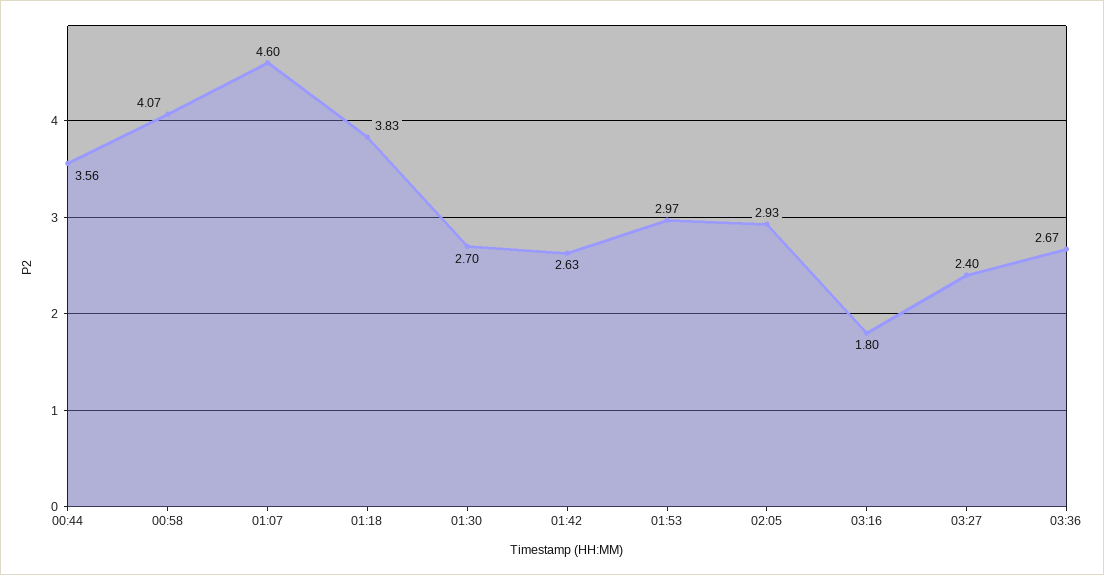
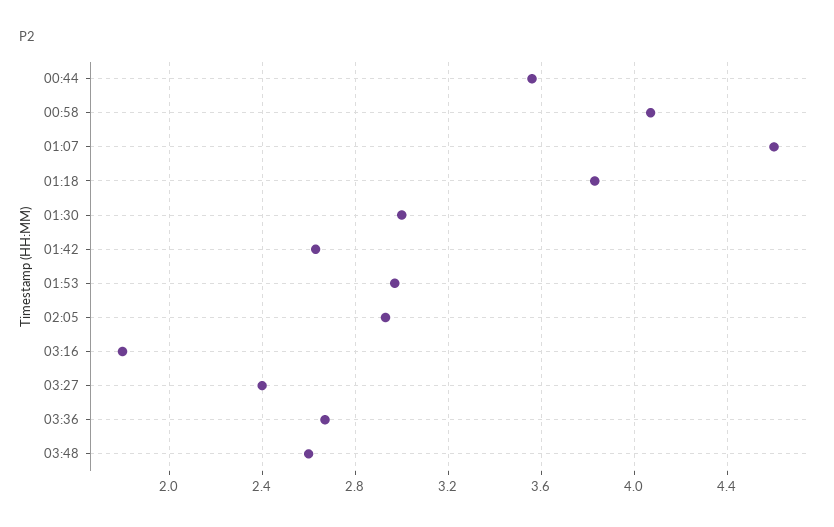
01:30: 2.7 -> 3
03:48: none -> 2.6

